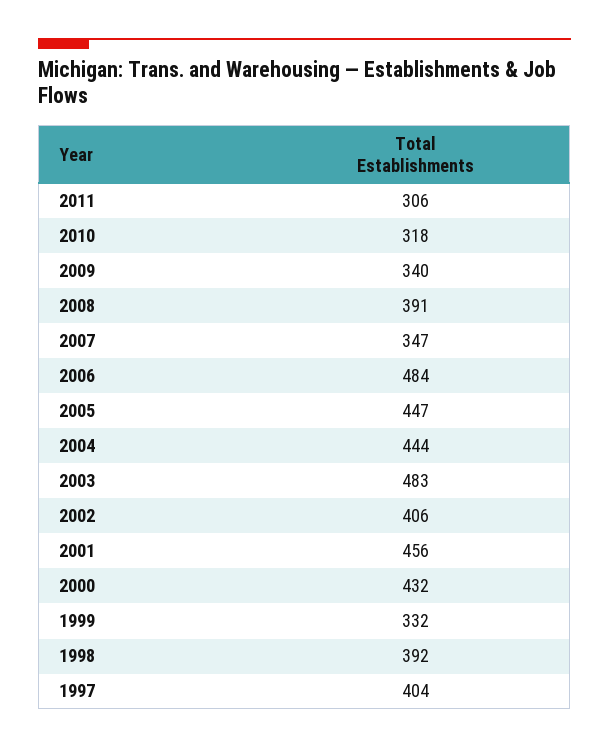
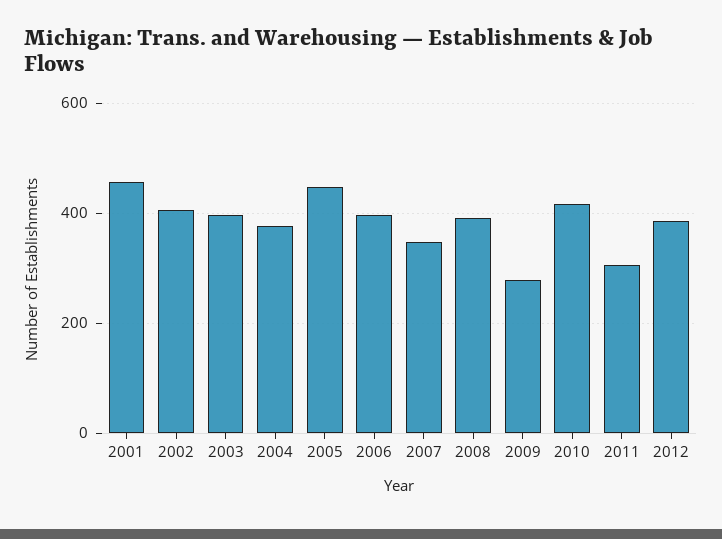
2010: 318 -> 420
2009: 340 -> 280
2006: 484 -> 400
2004: 444 -> 380
2003: 483 -> 400
2000: 432 -> none
1999: 332 -> none
1998: 392 -> none
1997: 404 -> none
2012: none -> 380

